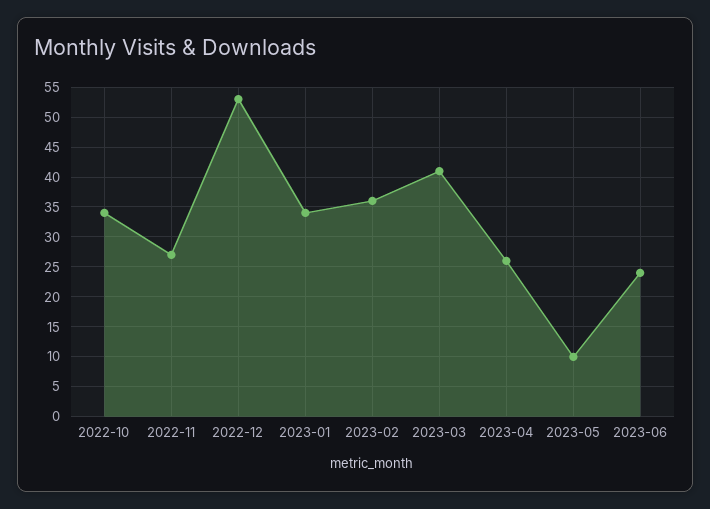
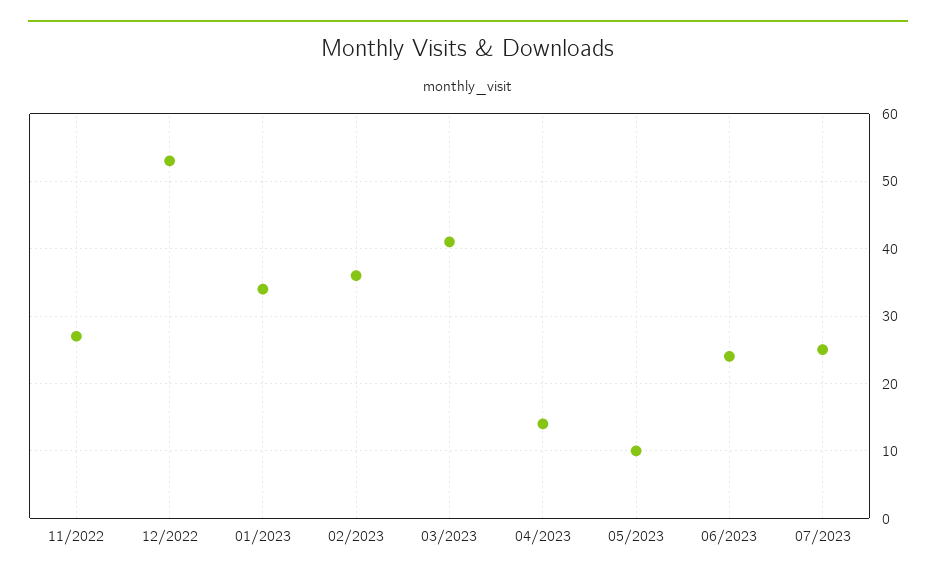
2022-10: 35 -> none
2023-04: 25 -> 14
07/2023: none -> 25

